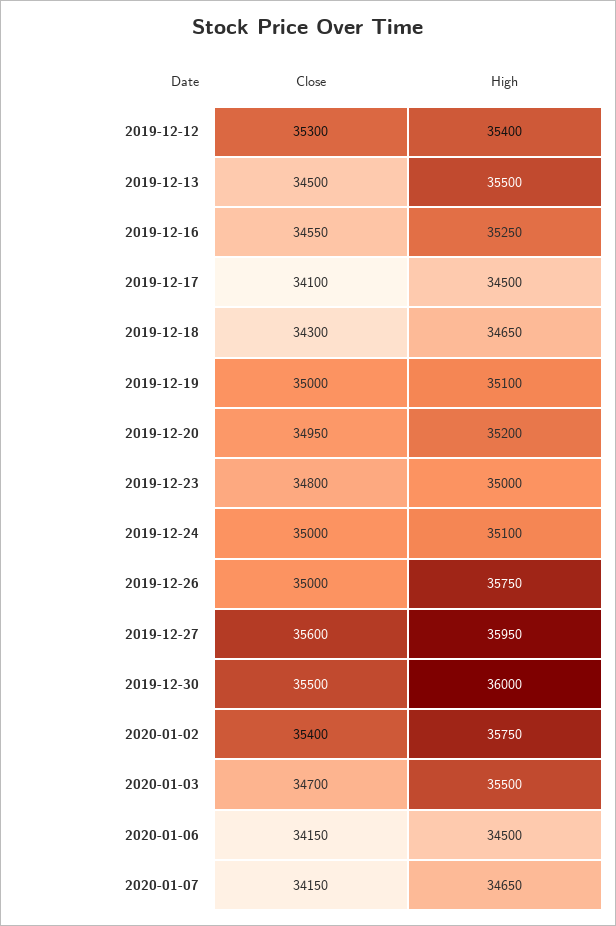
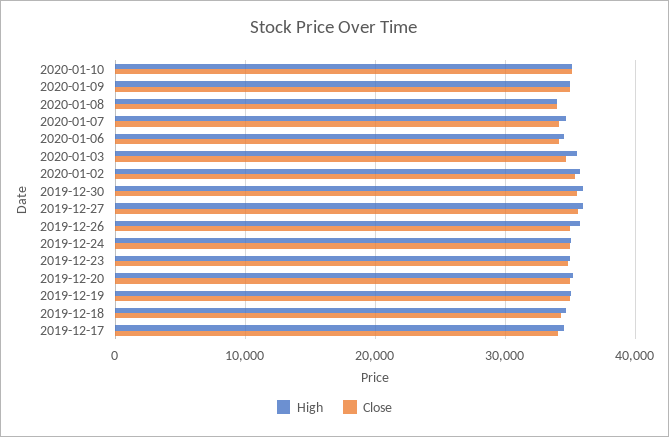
Close, 2019-12-12: 35300 -> none
High, 2019-12-12: 35400 -> none
Close, 2019-12-13: 34500 -> none
High, 2019-12-13: 35500 -> none
Close, 2019-12-16: 34550 -> none
High, 2019-12-16: 35250 -> none
High, 2020-01-10: none -> 35000
Close, 2020-01-10: none -> 35000
High, 2020-01-09: none -> 35000
Close, 2020-01-09: none -> 35000
High, 2020-01-08: none -> 34000
Close, 2020-01-08: none -> 34000

